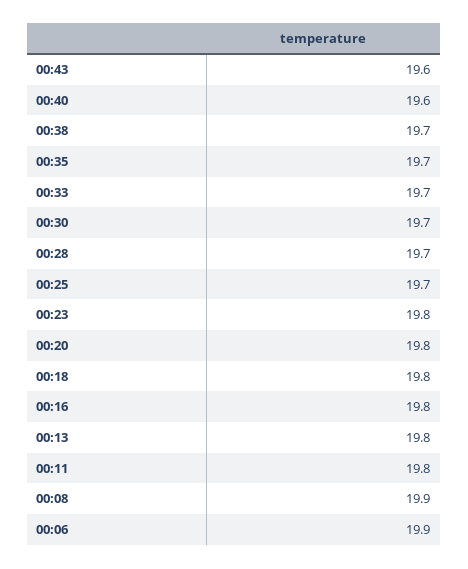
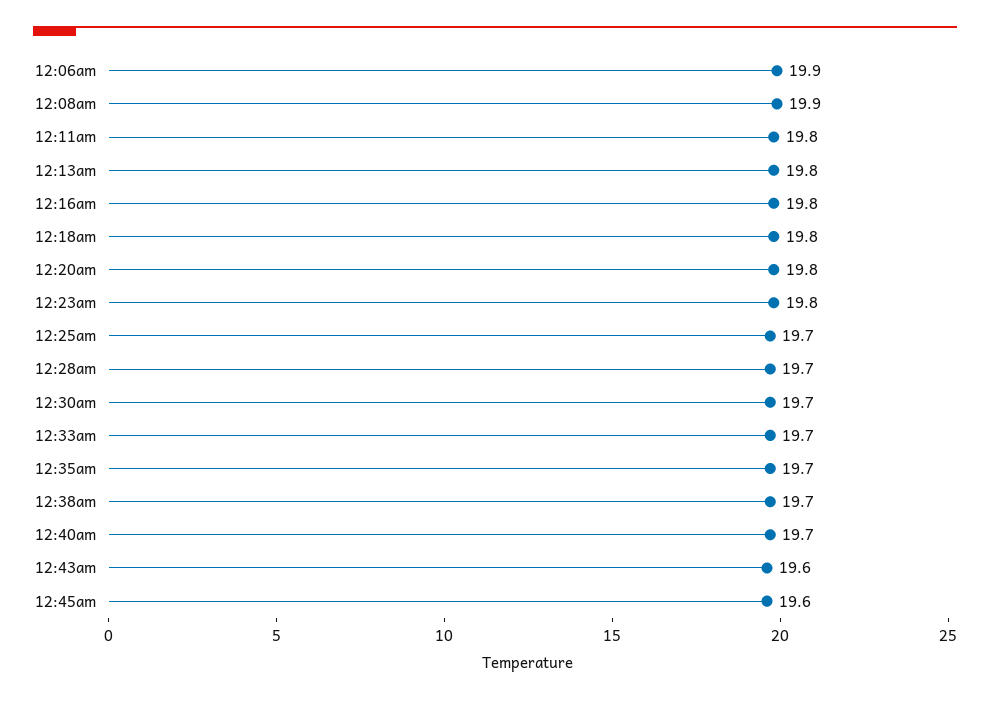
00:40: 19.6 -> 19.7
12:45am: none -> 19.6

